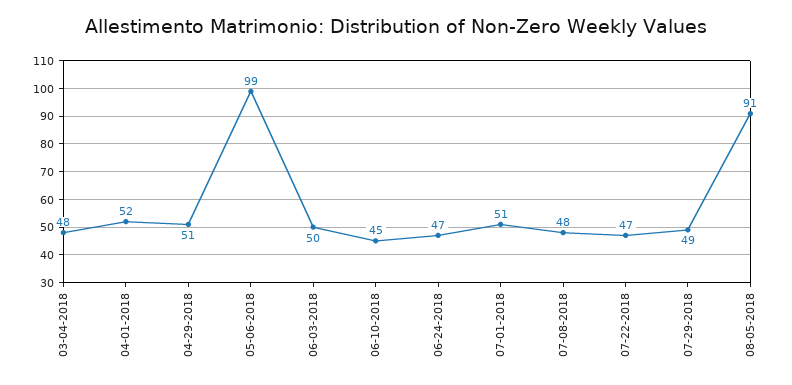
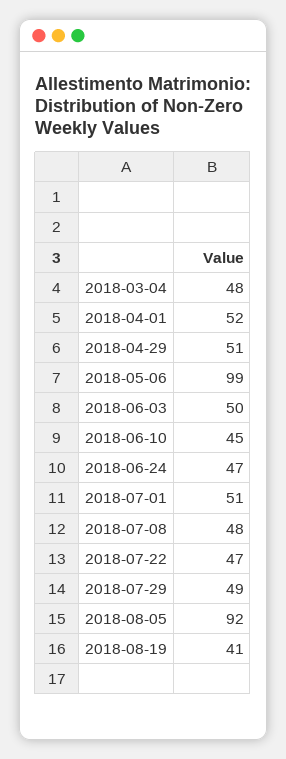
08-05-2018: 91 -> 92
2018-08-19: none -> 41

